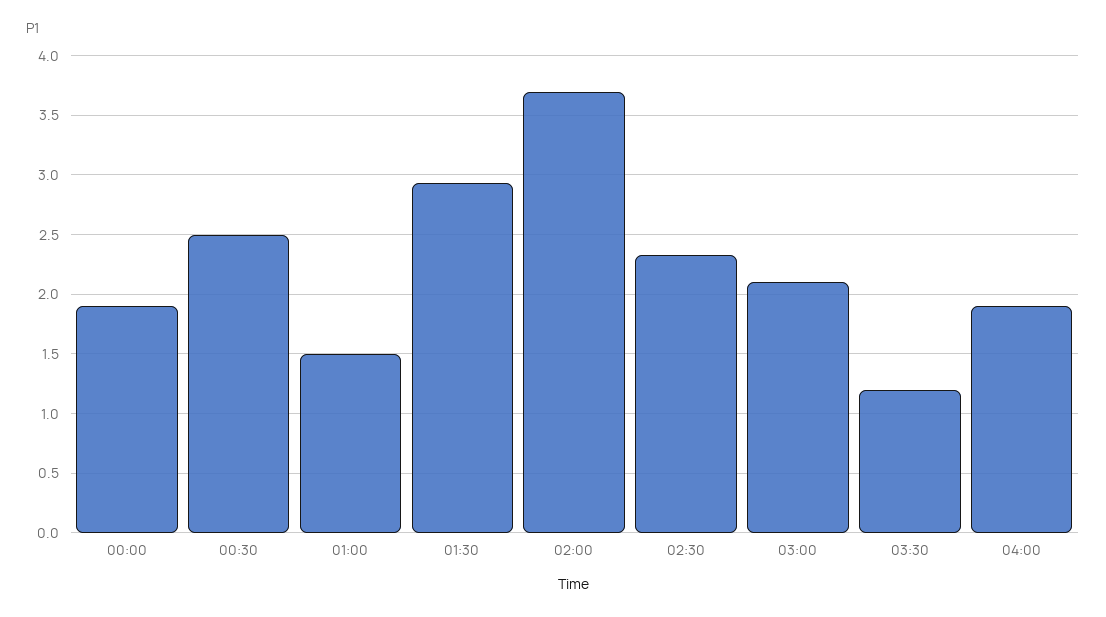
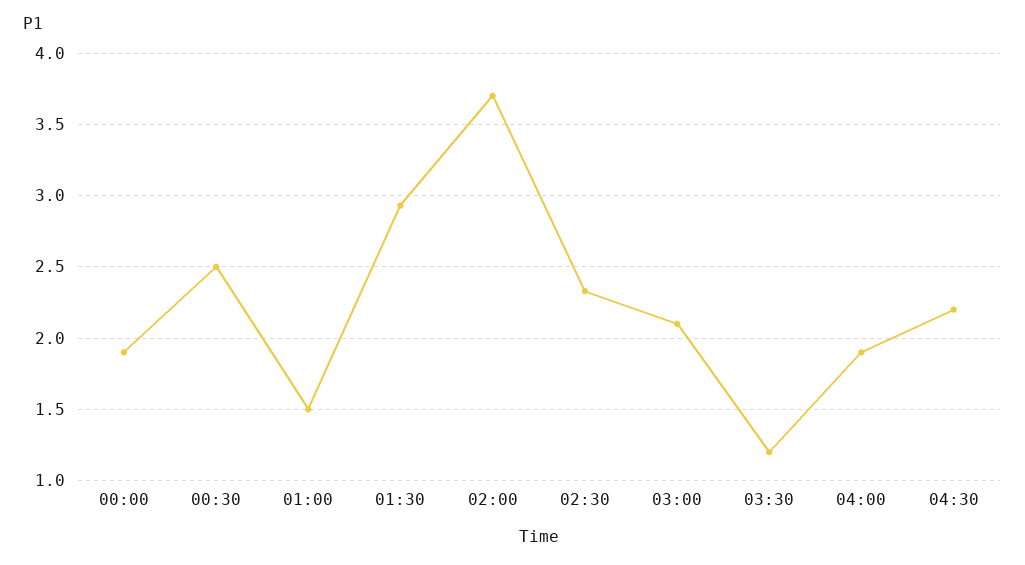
04:30: none -> 2.2

